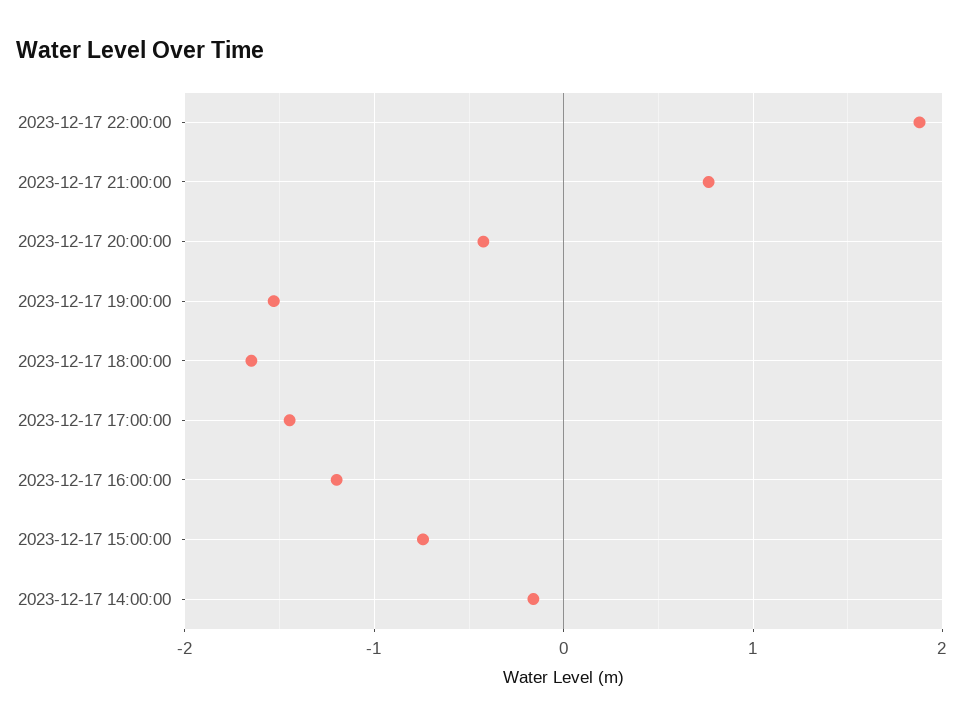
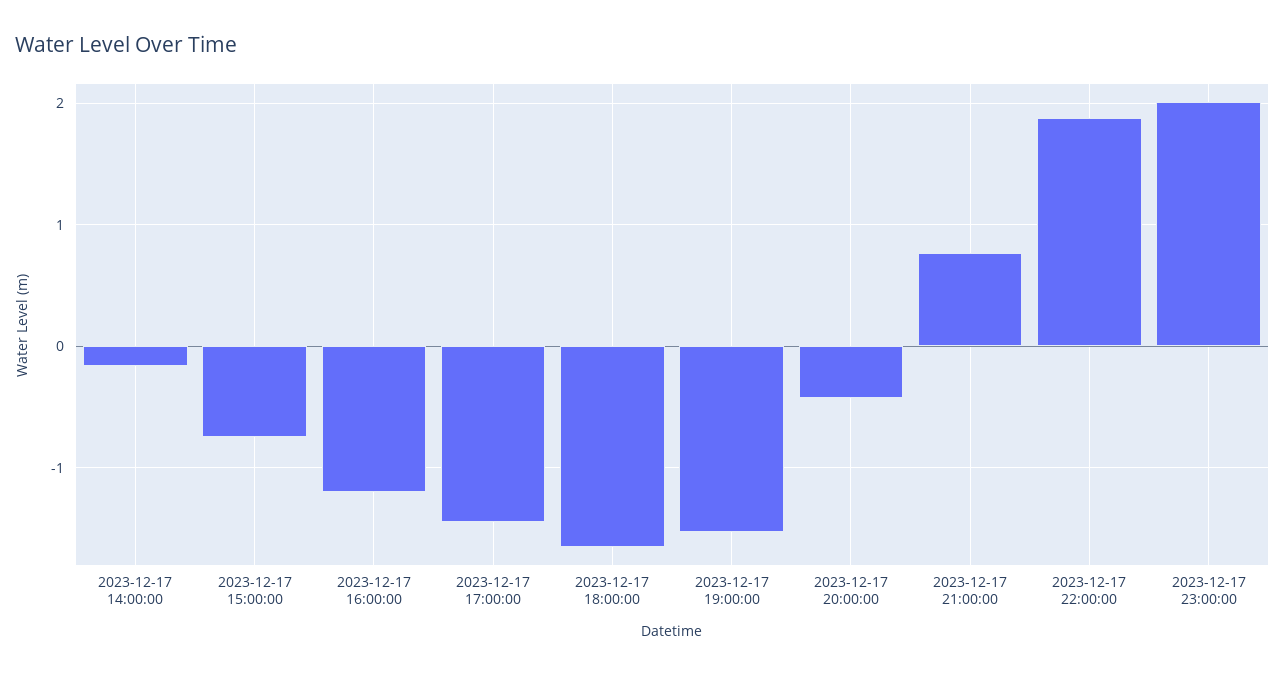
2023-12-17 23:00:00: none -> 2

